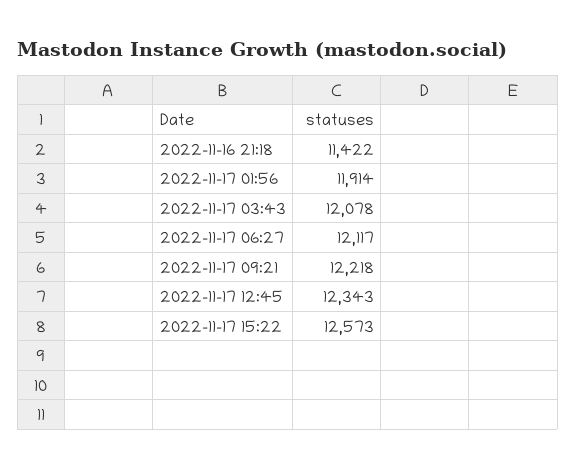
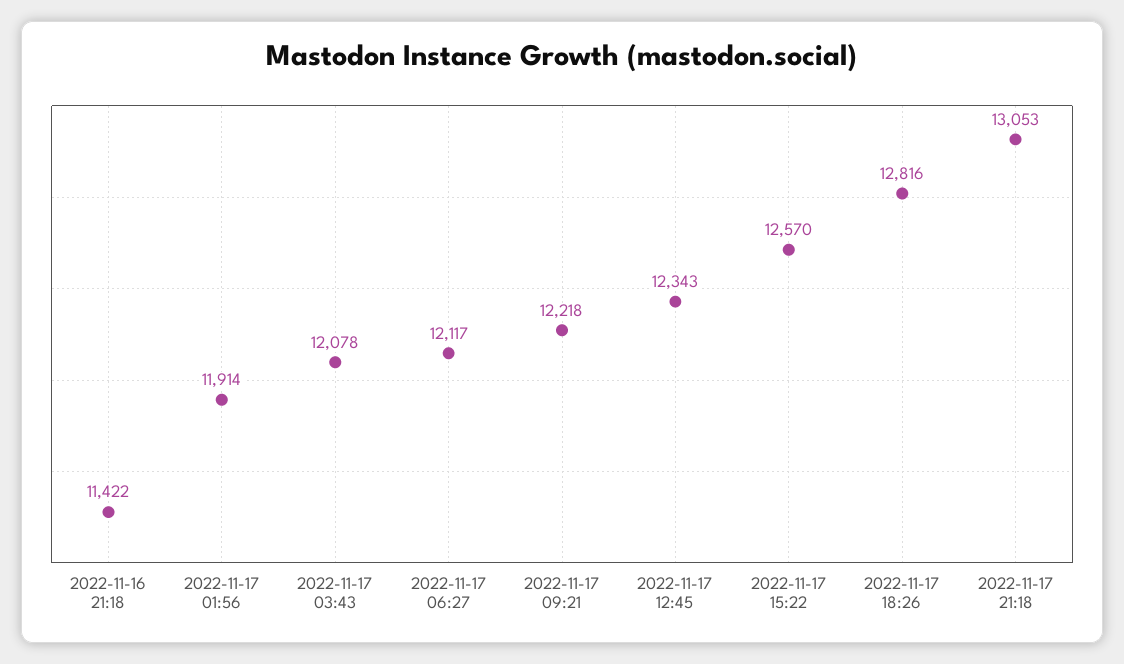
2022-11-17 15:22: 12573 -> 12570
2022-11-17 18:26: none -> 12816
2022-11-17 21:18: none -> 13053

